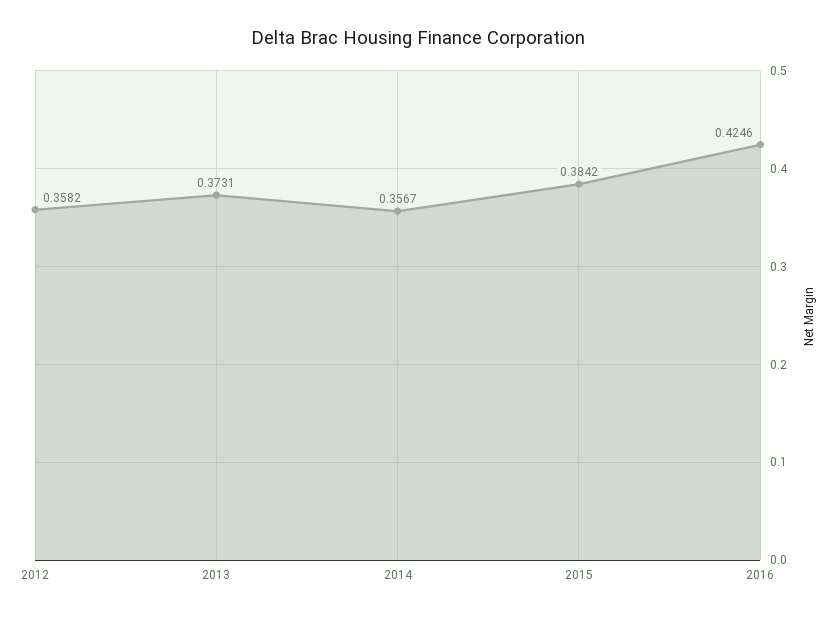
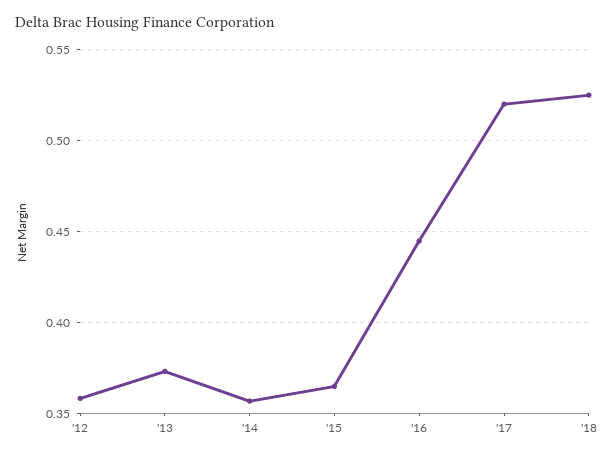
2015: 0.3842 -> 0.365
2016: 0.4246 -> 0.445
'17: none -> 0.52
'18: none -> 0.525

